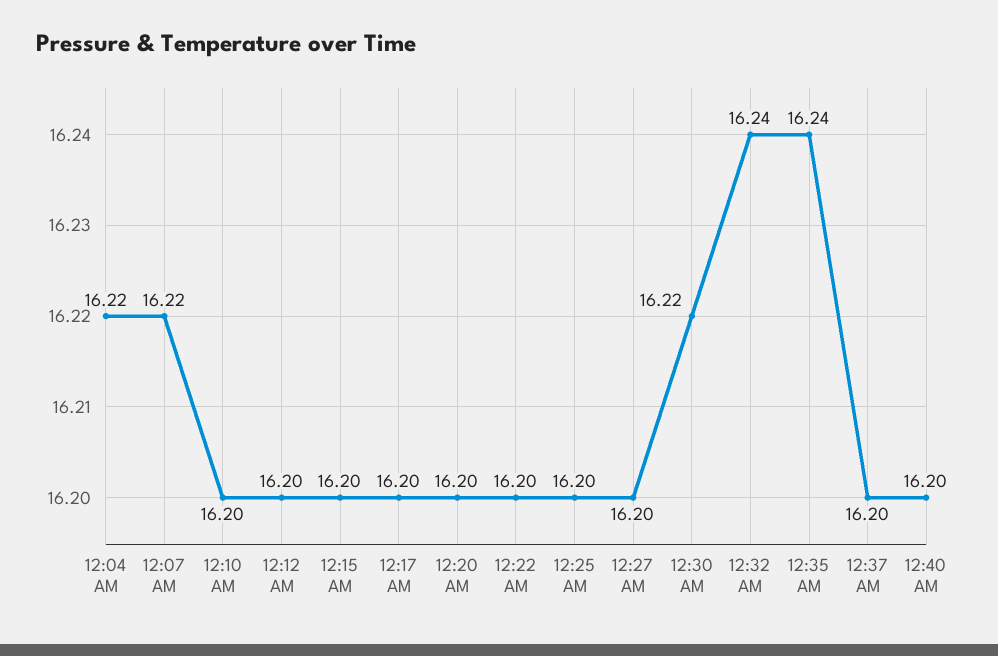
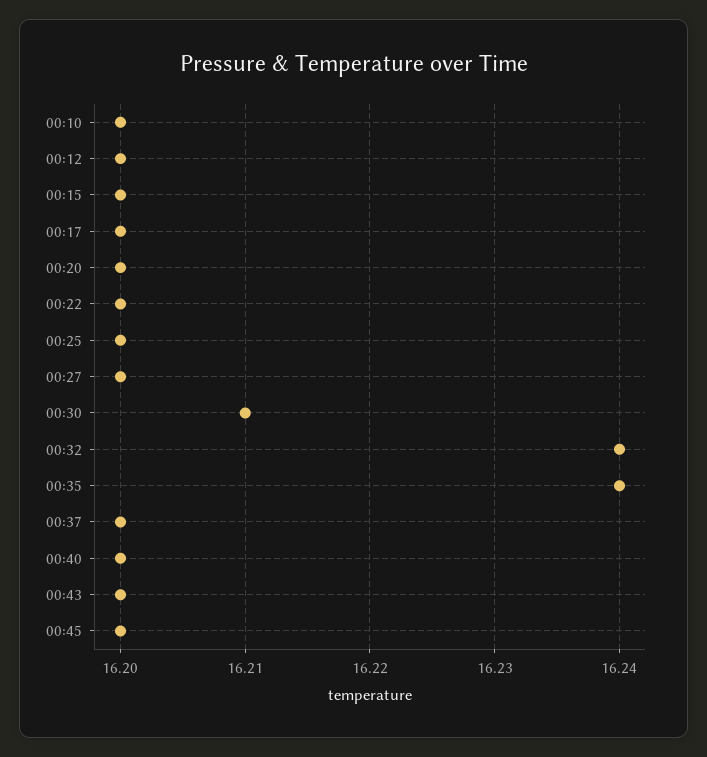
12:04 AM: 16.22 -> none
12:07 AM: 16.22 -> none
12:30 AM: 16.22 -> 16.21
00:43: none -> 16.2
00:45: none -> 16.2

